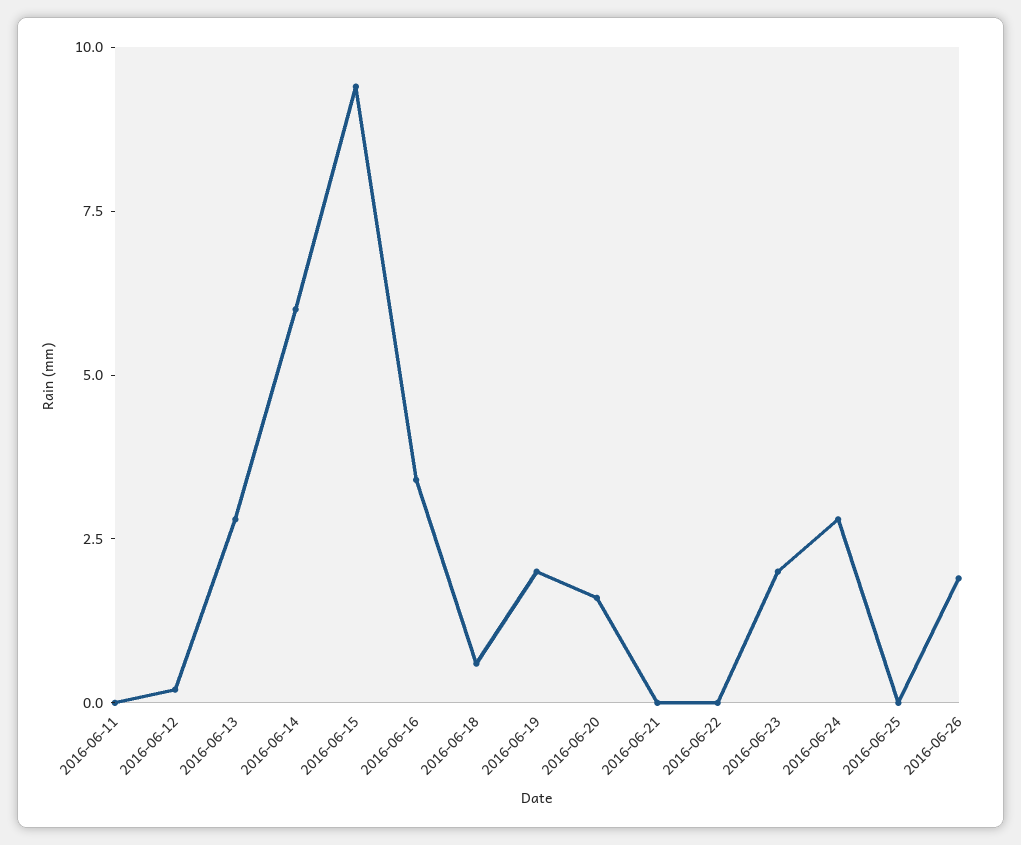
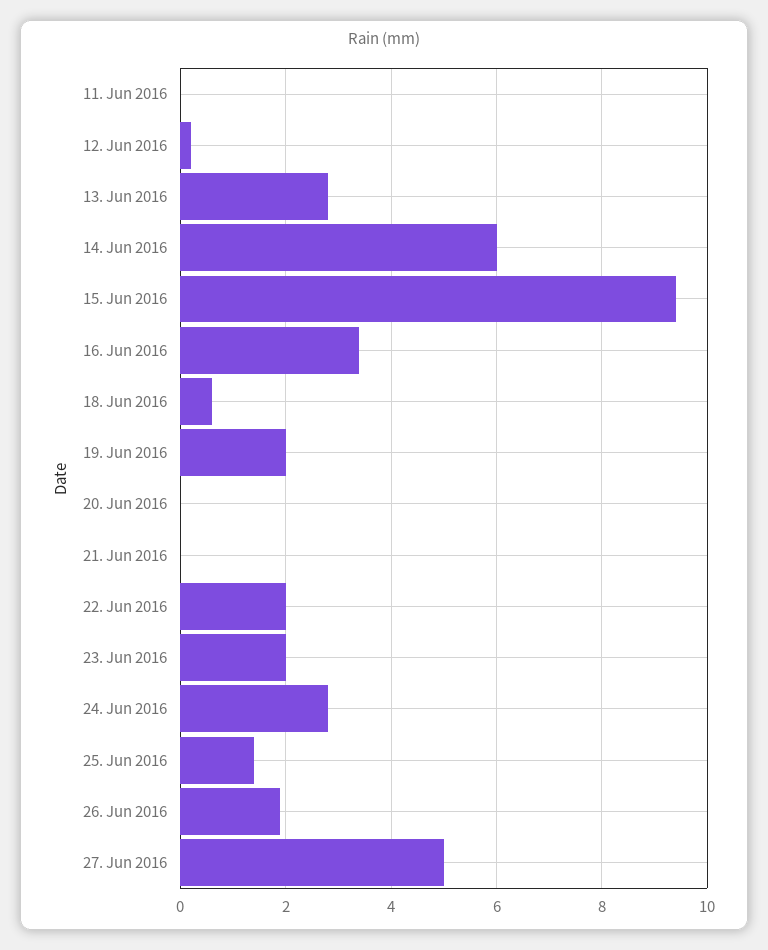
2016-06-20: 1.5 -> 0
2016-06-22: 0 -> 2
2016-06-25: 0 -> 1.5
27. Jun 2016: none -> 5

